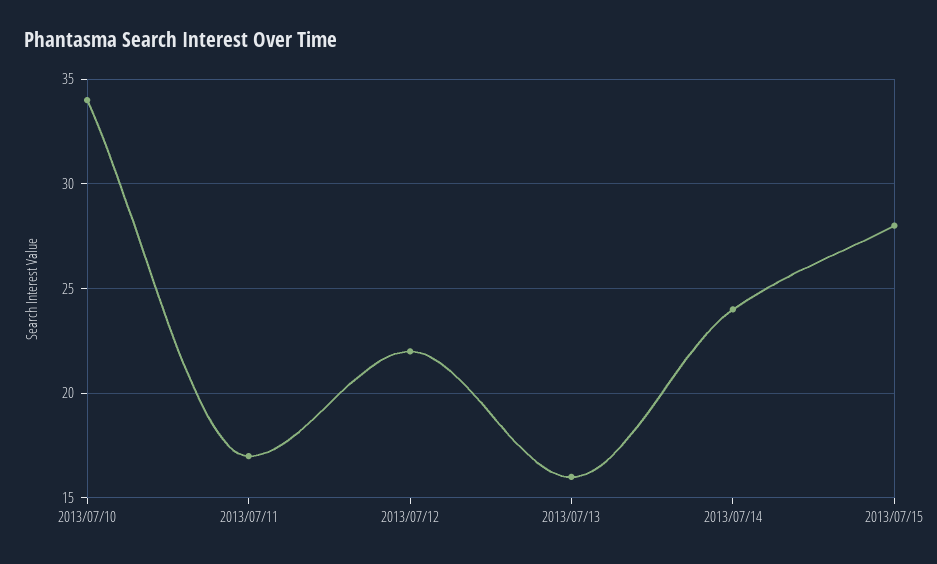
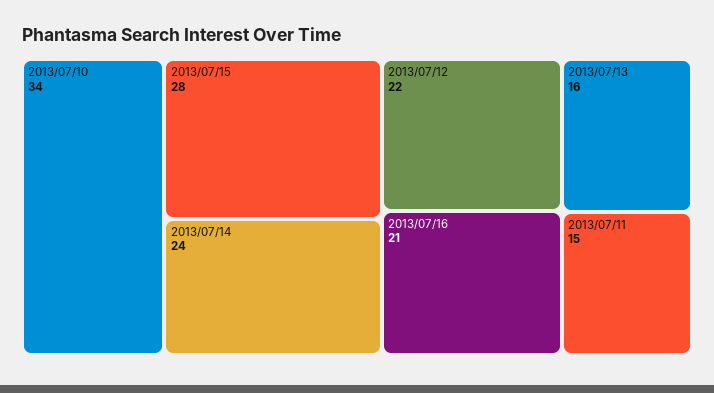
2013/07/11: 17 -> 15
2013/07/16: none -> 21

